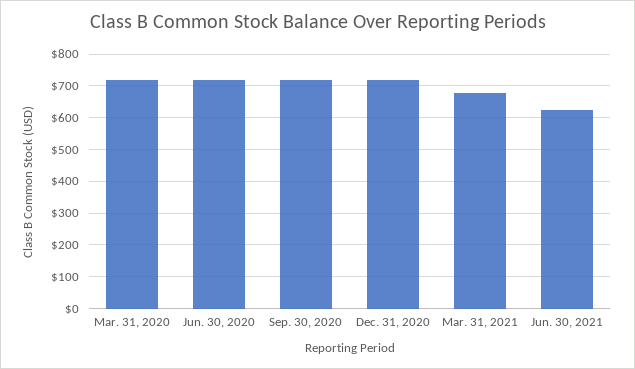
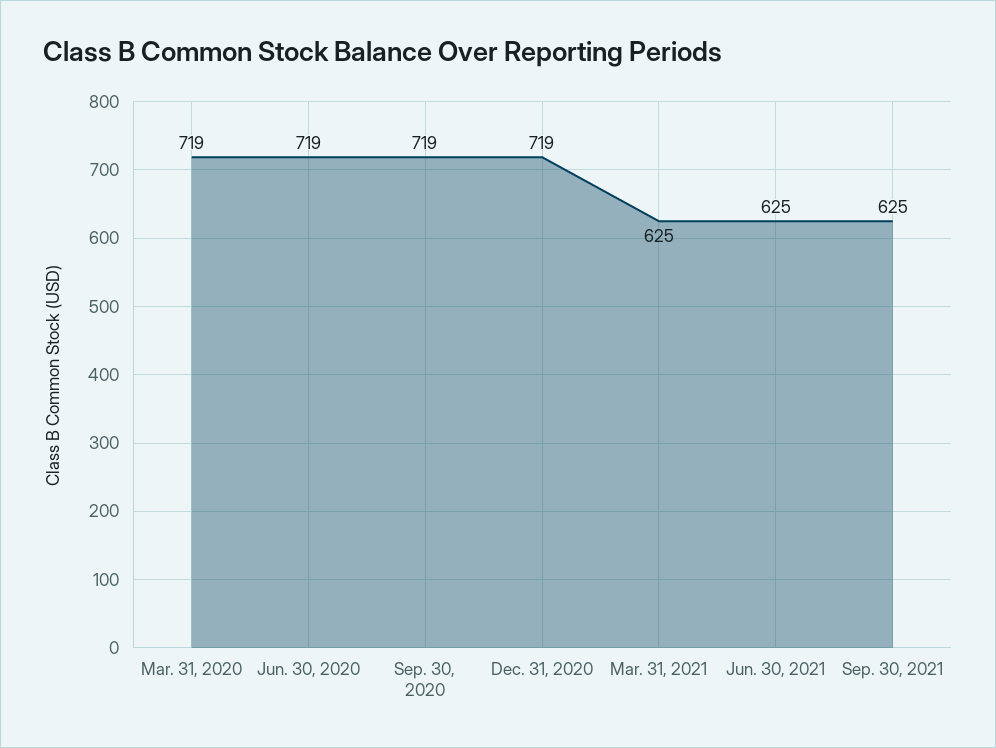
Mar. 31, 2021: 680 -> 625
Sep. 30, 2021: none -> 625

